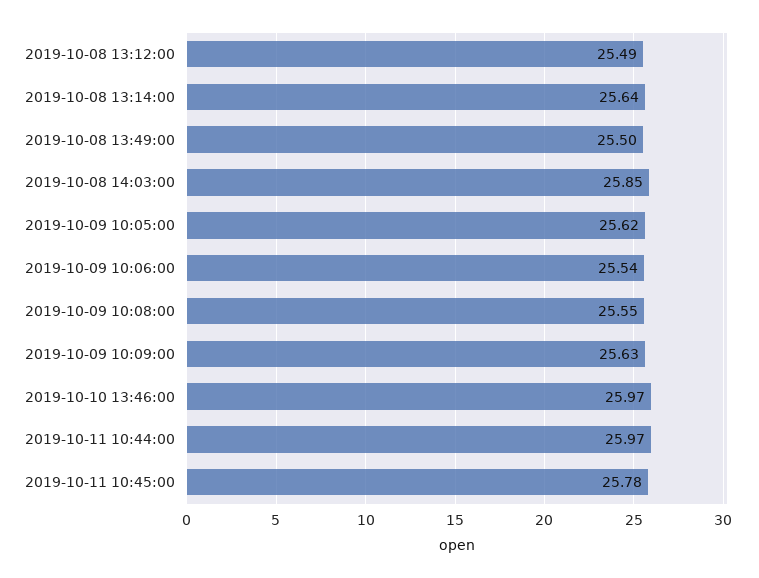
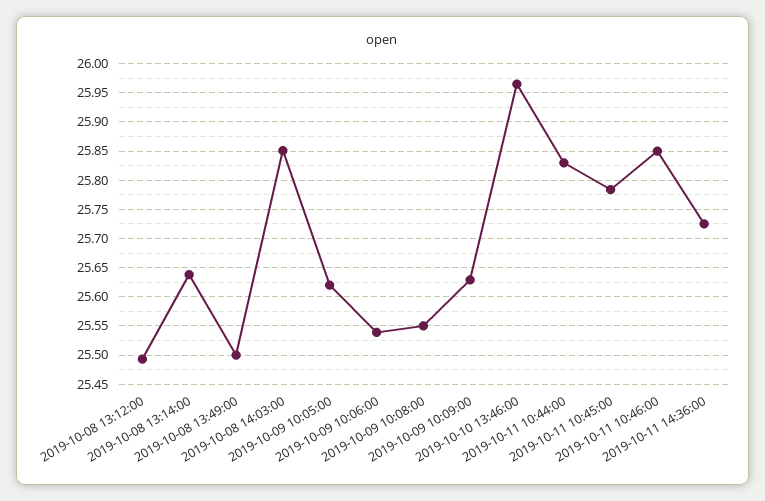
2019-10-11 10:44:00: 25.97 -> 25.825
2019-10-11 10:46:00: none -> 25.85
2019-10-11 14:36:00: none -> 25.725

